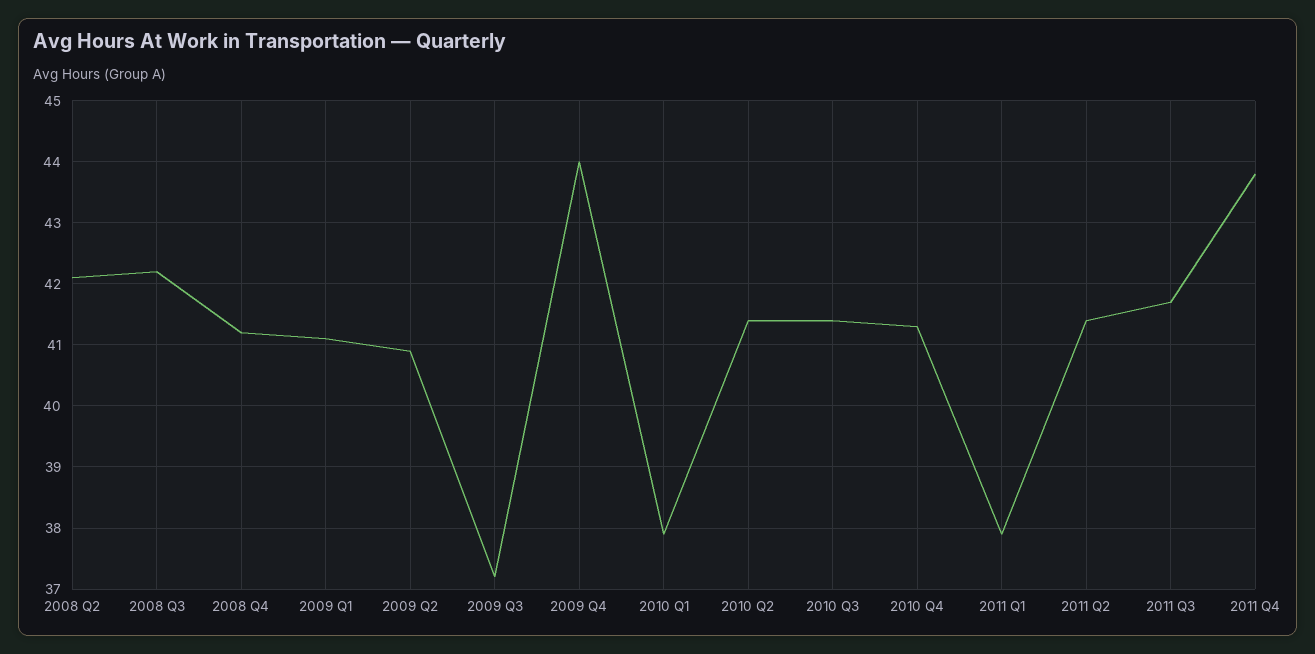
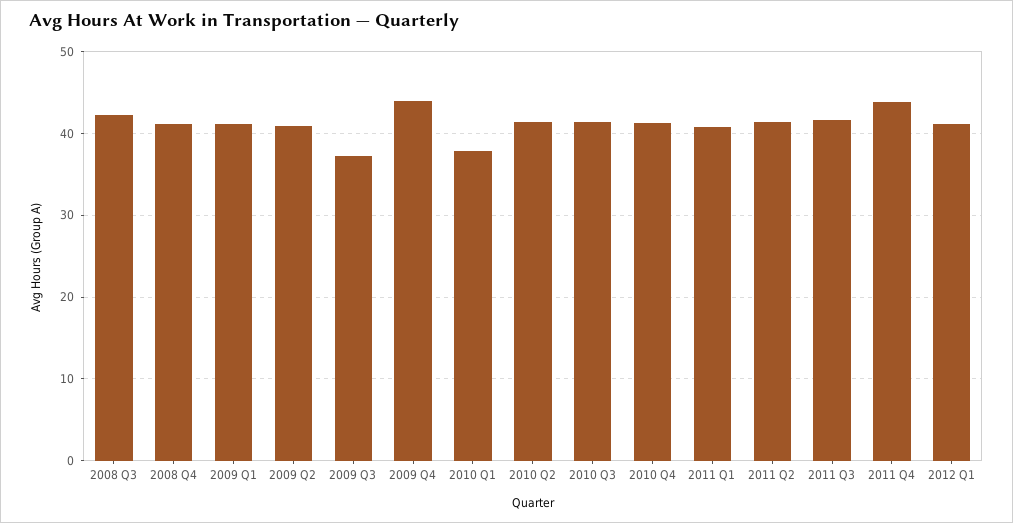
2008 Q2: 42.1 -> none
2011 Q1: 37.9 -> 41
2012 Q1: none -> 41

